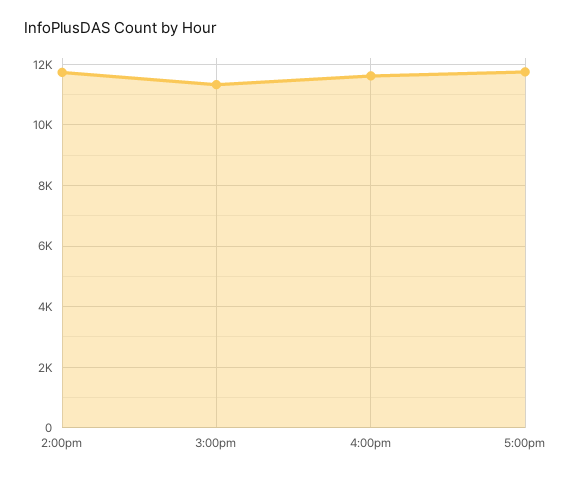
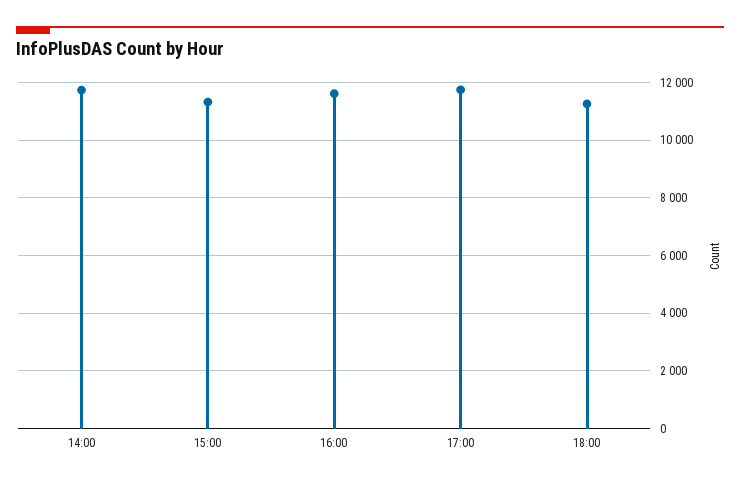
18:00: none -> 11250

